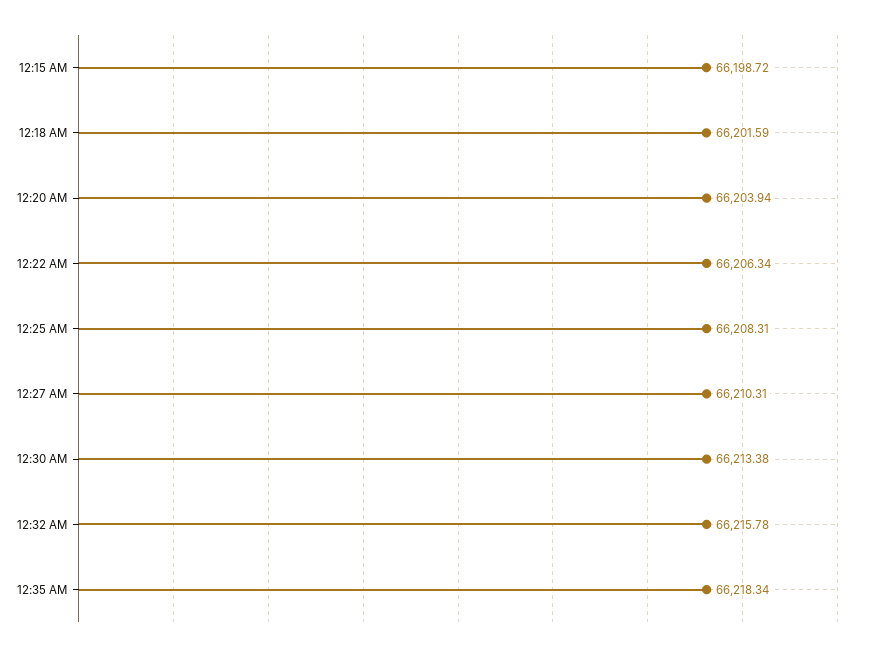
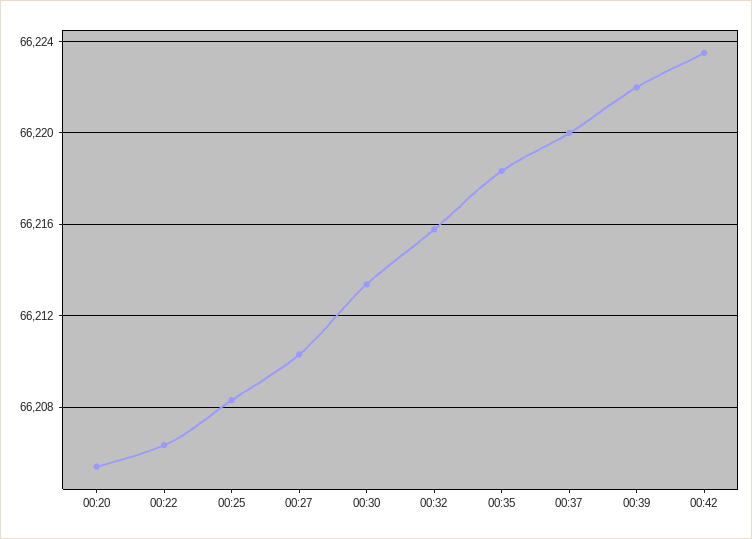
12:15 AM: 66198.72 -> none
12:18 AM: 66201.59 -> none
12:20 AM: 66203.94 -> 66205.5
00:37: none -> 66220
00:39: none -> 66222
00:42: none -> 66223.5

